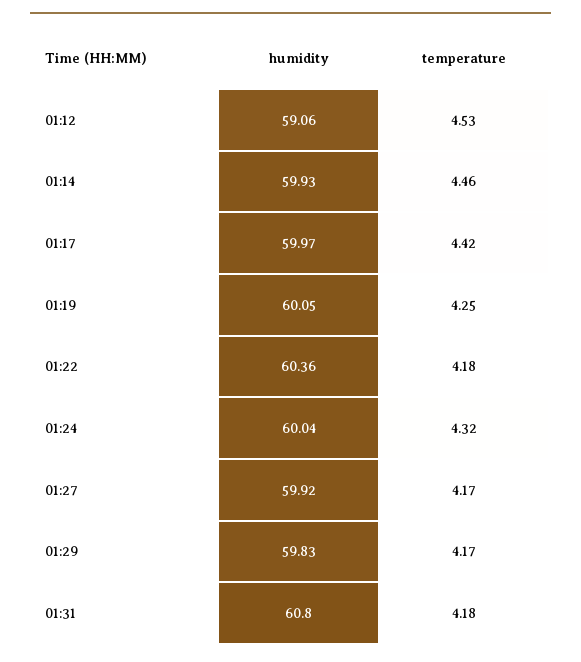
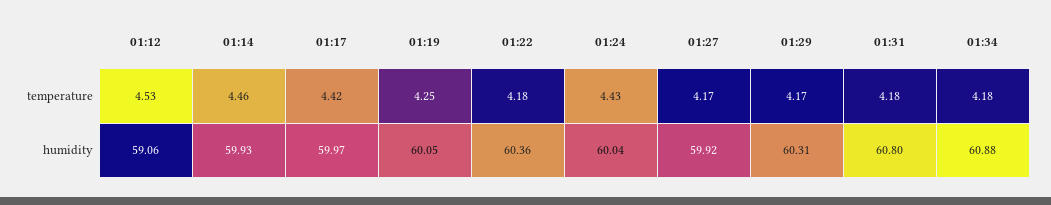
temperature, 01:24: 4.32 -> 4.43
humidity, 01:29: 59.83 -> 60.31
temperature, 01:34: none -> 4.18
humidity, 01:34: none -> 60.88

